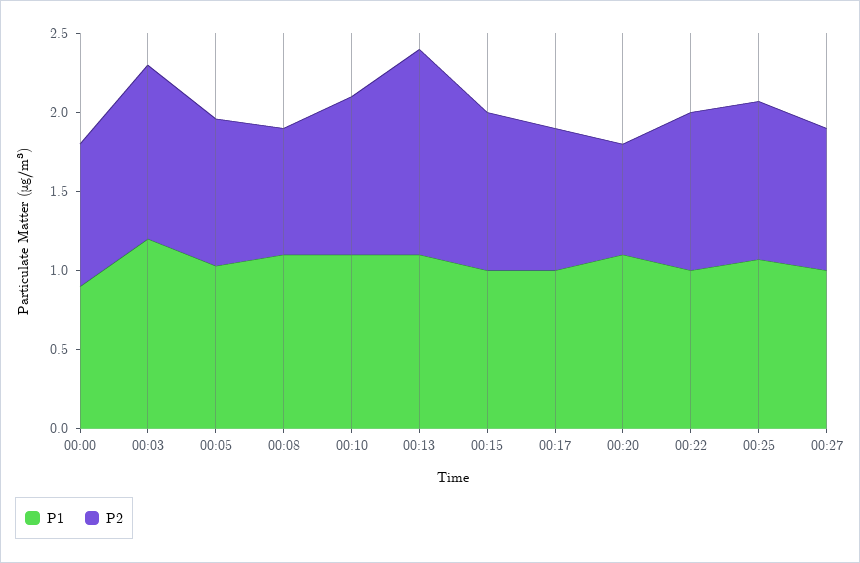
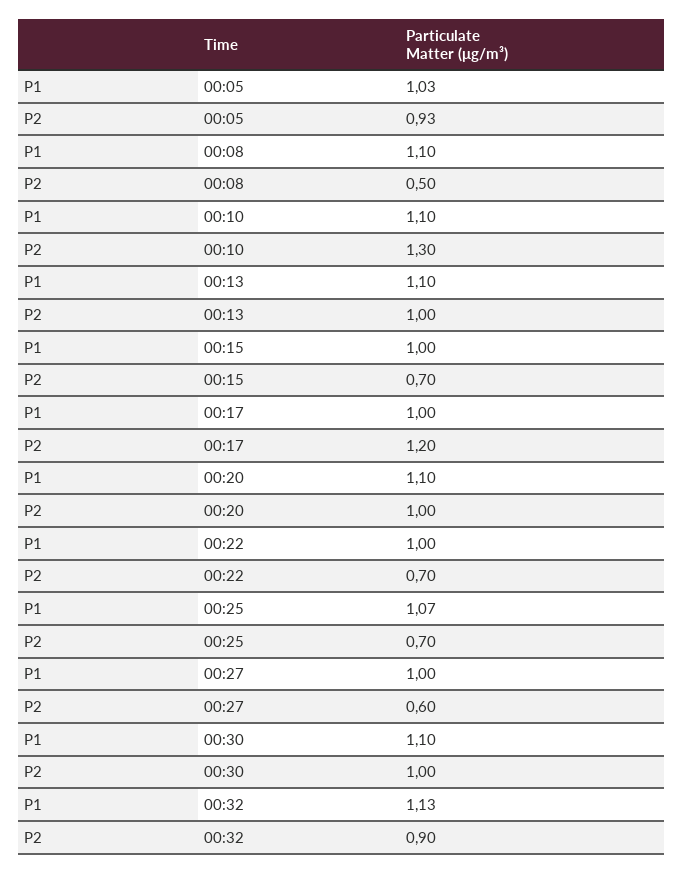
P1, 00:00: 0.9 -> none
P2, 00:00: 0.9 -> none
P1, 00:03: 1.2 -> none
P2, 00:03: 1.1 -> none
P2, 00:08: 0.8 -> 0.5
P2, 00:10: 1 -> 1.3
P2, 00:13: 1.3 -> 1
P2, 00:15: 1 -> 0.7
P2, 00:17: 0.9 -> 1.2
P2, 00:20: 0.7 -> 1
P2, 00:22: 1 -> 0.7
P2, 00:25: 1 -> 0.7
P2, 00:27: 0.9 -> 0.6
P1, 00:30: none -> 1.1
P2, 00:30: none -> 1
P1, 00:32: none -> 1.13
P2, 00:32: none -> 0.9

